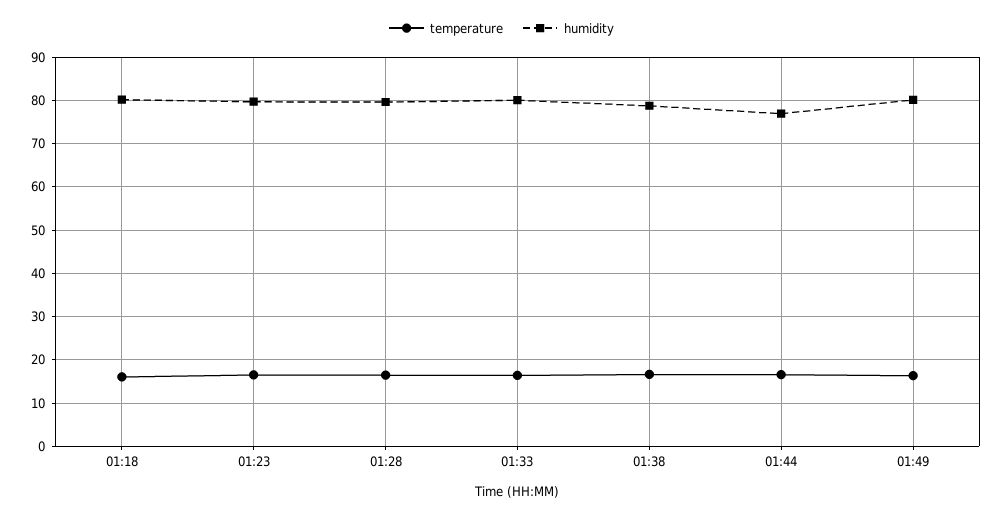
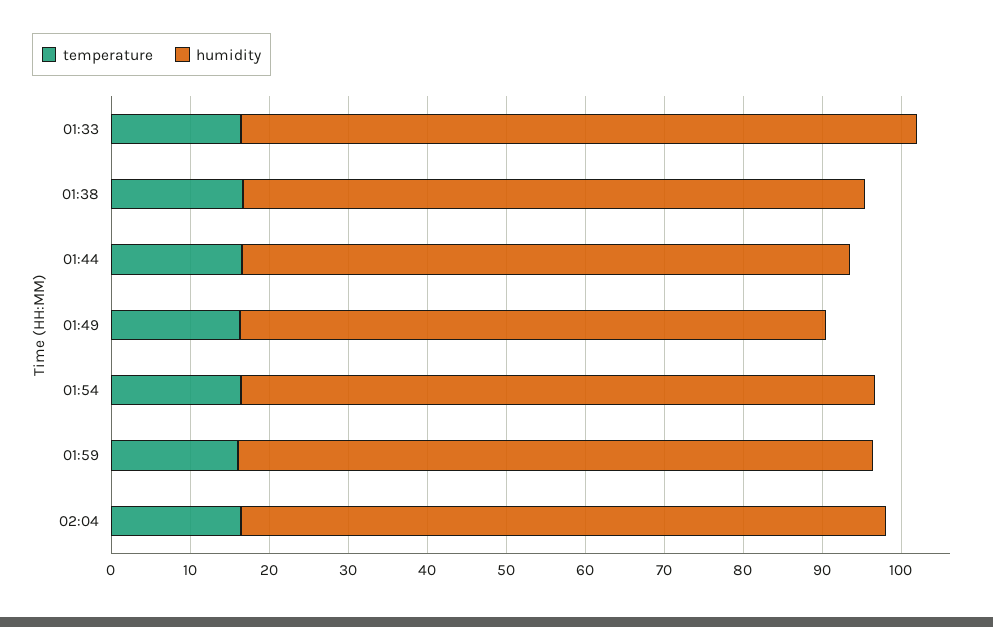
temperature, 01:18: 16 -> none
humidity, 01:18: 80 -> none
temperature, 01:23: 16 -> none
humidity, 01:23: 80 -> none
temperature, 01:28: 16 -> none
humidity, 01:28: 80 -> none
humidity, 01:33: 80 -> 86
humidity, 01:49: 80 -> 74
temperature, 01:54: none -> 16
humidity, 01:54: none -> 80
temperature, 01:59: none -> 16
humidity, 01:59: none -> 80
temperature, 02:04: none -> 16
humidity, 02:04: none -> 82

